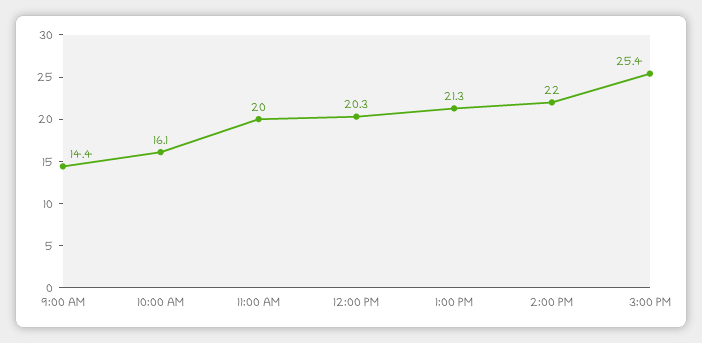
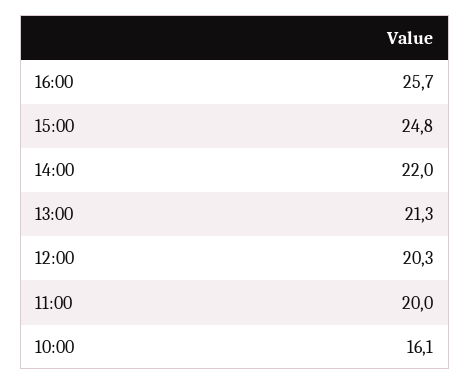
9:00 AM: 14.4 -> none
3:00 PM: 25.4 -> 24.8
16:00: none -> 25.7

